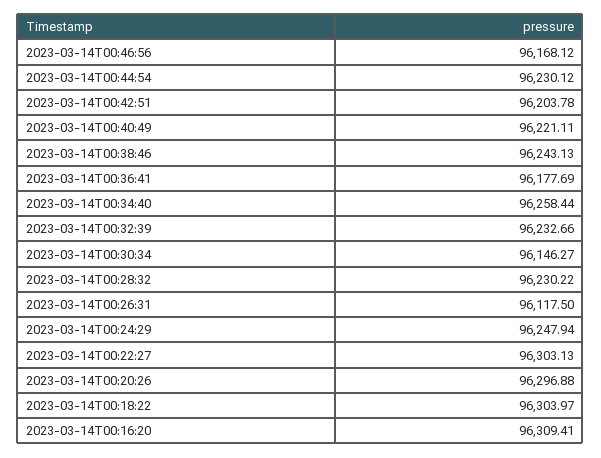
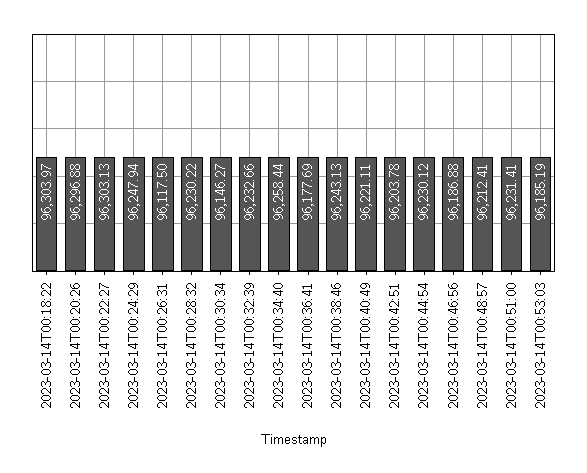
2023-03-14T00:46:56: 96168.12 -> 96186.88
2023-03-14T00:16:20: 96309.41 -> none
2023-03-14T00:48:57: none -> 96212.41
2023-03-14T00:51:00: none -> 96231.41
2023-03-14T00:53:03: none -> 96185.19

